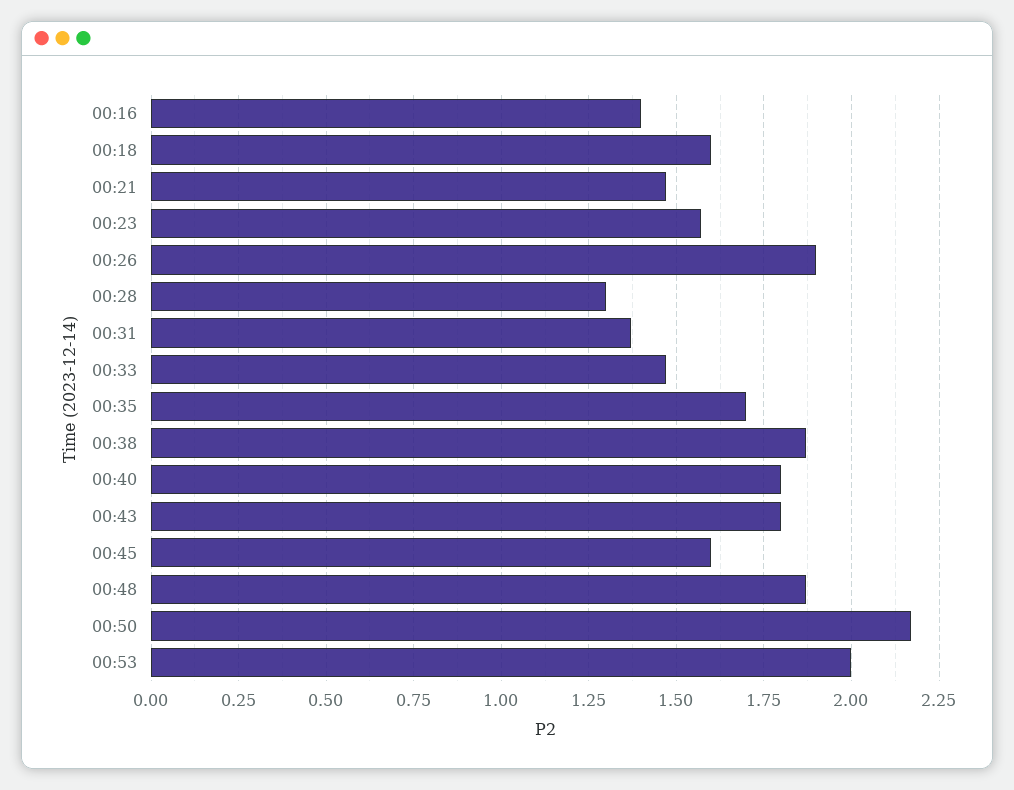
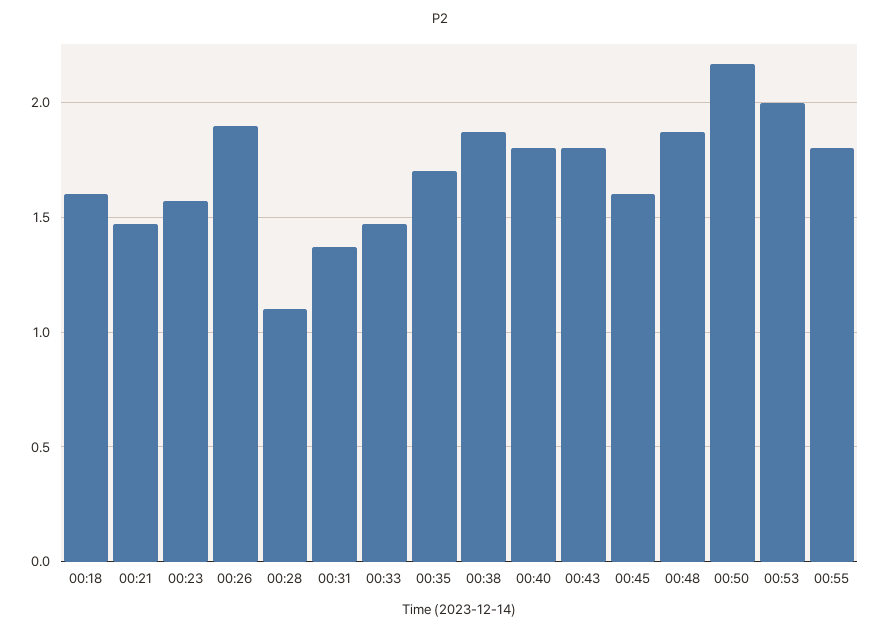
00:16: 1.4 -> none
00:28: 1.3 -> 1.1
00:55: none -> 1.8

